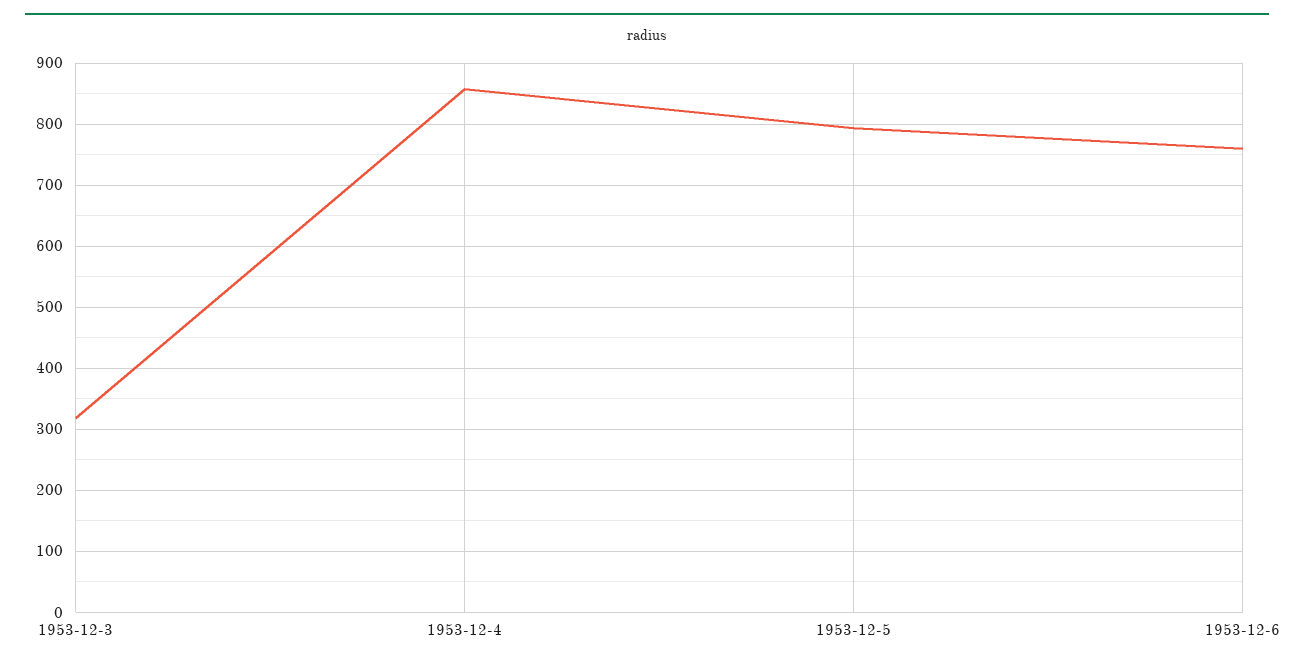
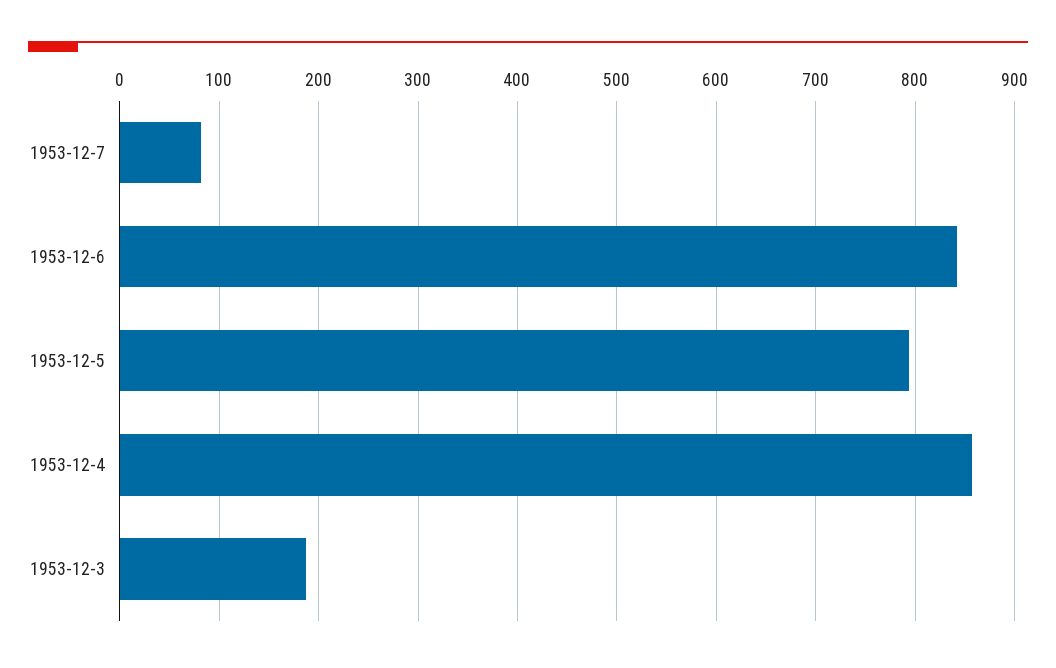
1953-12-3: 320 -> 190
1953-12-6: 760 -> 840
1953-12-7: none -> 80

